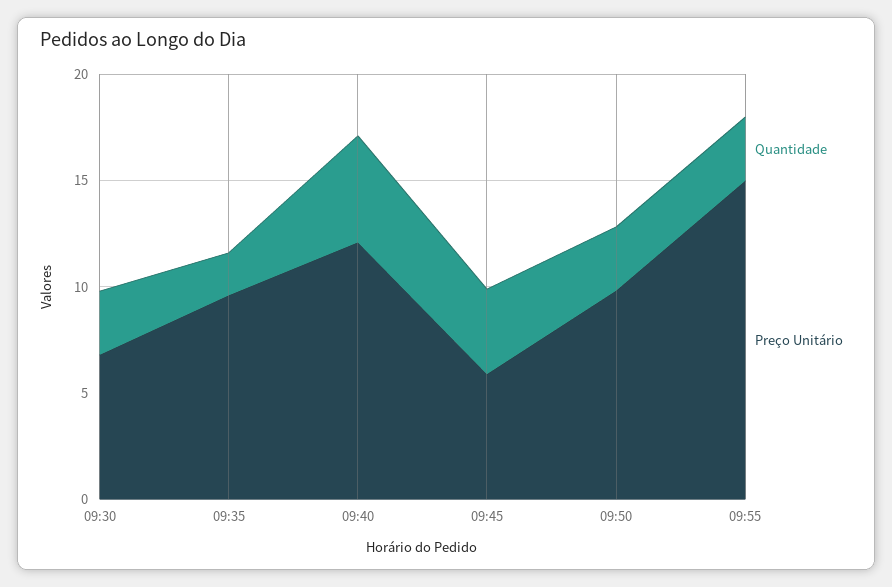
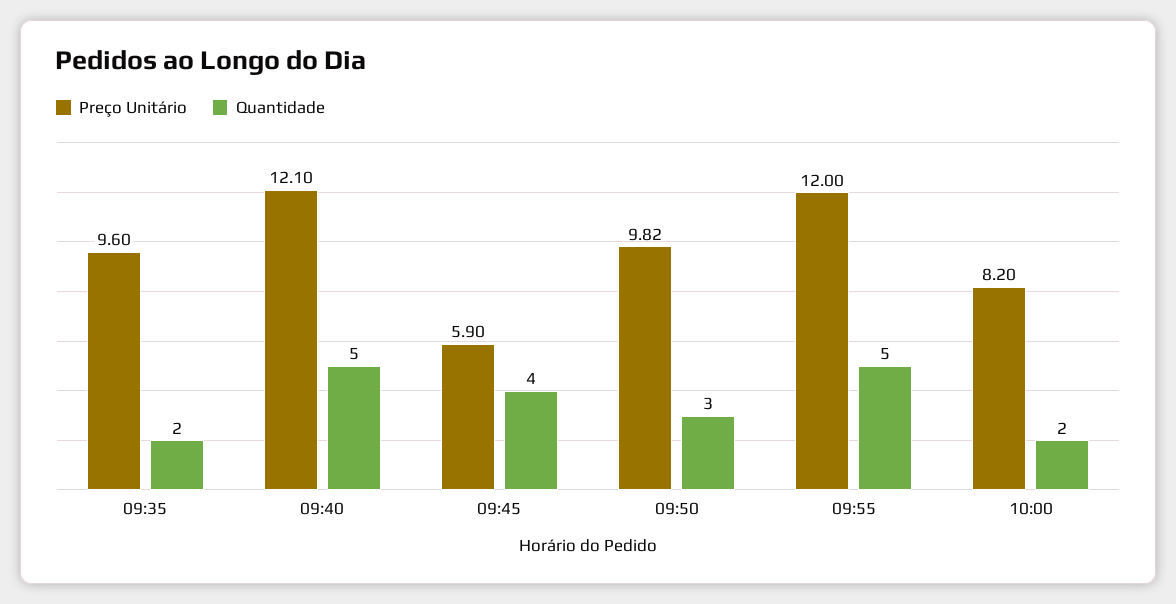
Quantidade, 09:30: 3 -> none
Preço Unitário, 09:30: 7 -> none
Quantidade, 09:55: 3 -> 5
Preço Unitário, 09:55: 15 -> 12
Preço Unitário, 10:00: none -> 8.2
Quantidade, 10:00: none -> 2

